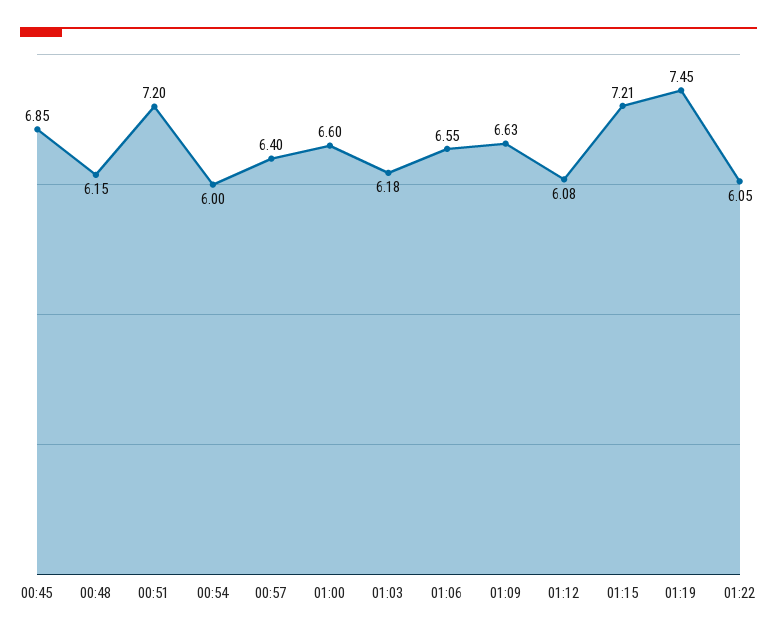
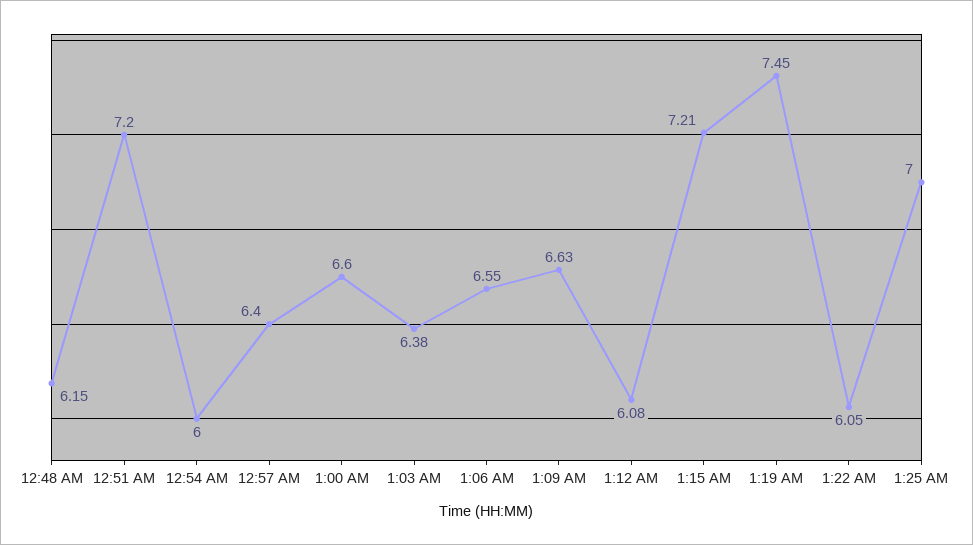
00:45: 6.85 -> none
01:03: 6.18 -> 6.38
1:25 AM: none -> 7

